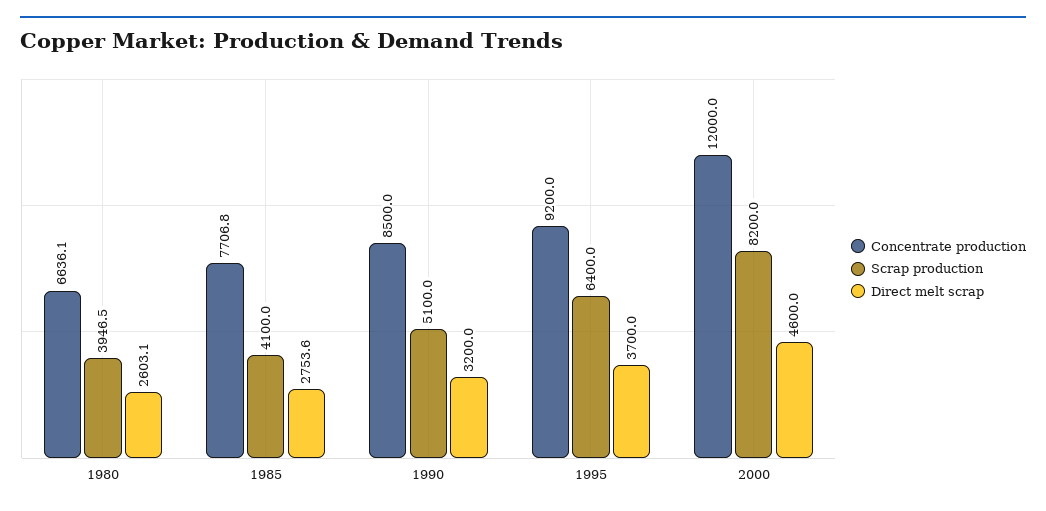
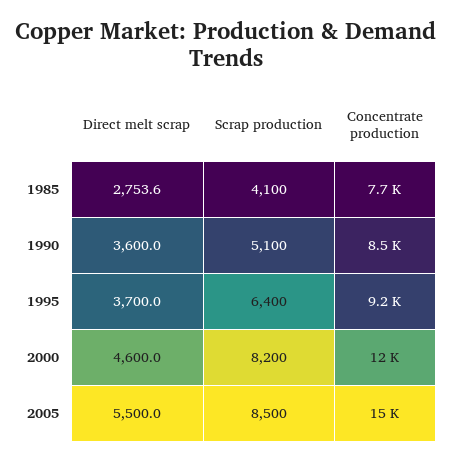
Concentrate production, 1980: 6636.1 -> none
Scrap production, 1980: 3946.5 -> none
Direct melt scrap, 1980: 2603.1 -> none
Direct melt scrap, 1990: 3200 -> 3600
Direct melt scrap, 2005: none -> 5500
Scrap production, 2005: none -> 8500
Concentrate production, 2005: none -> 15000

